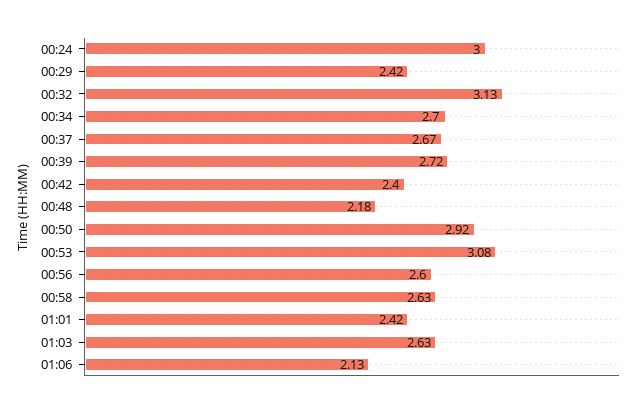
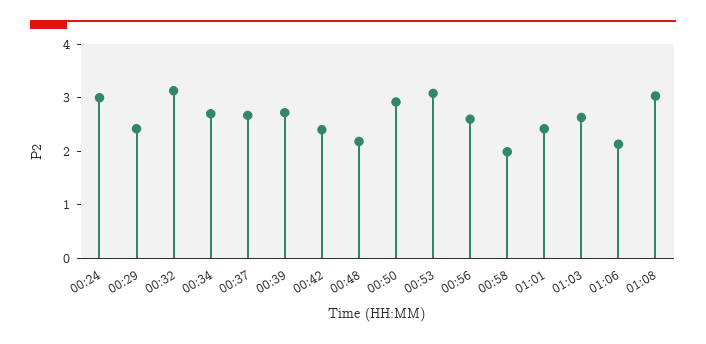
00:58: 2.63 -> 2
01:08: none -> 3

